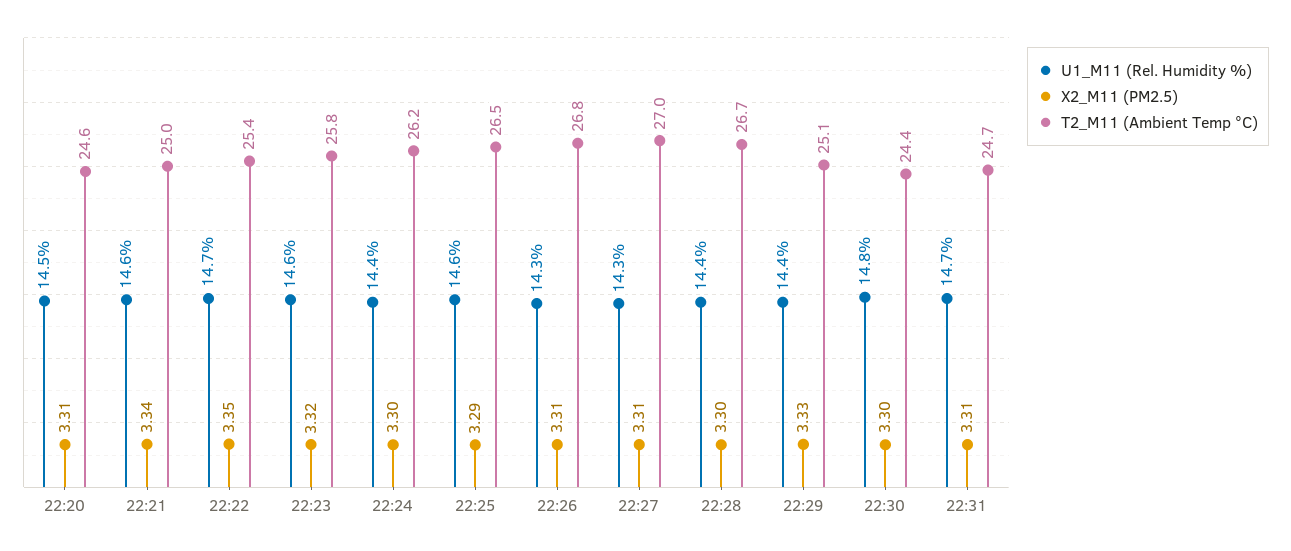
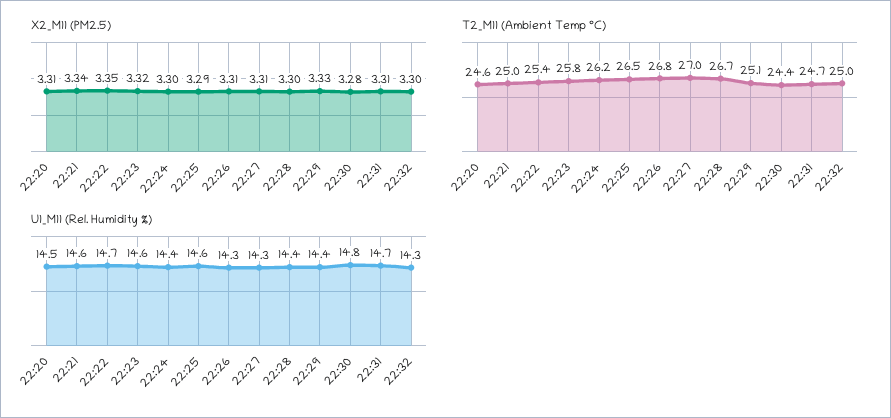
X2_M11 (PM2.5), 22:30: 3.3 -> 3.28
X2_M11 (PM2.5), 22:32: none -> 3.3
T2_M11 (Ambient Temp °C), 22:32: none -> 25
U1_M11 (Rel. Humidity %), 22:32: none -> 14.3

